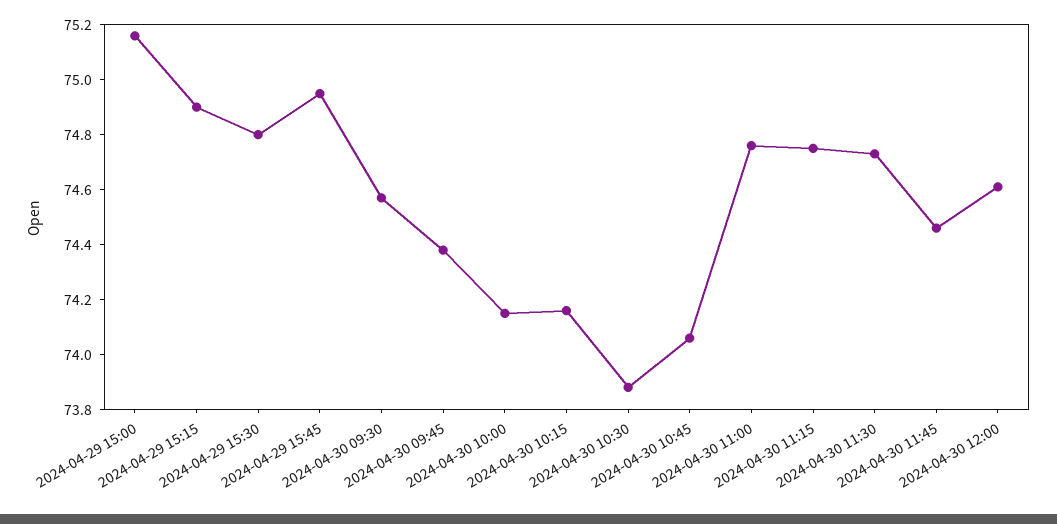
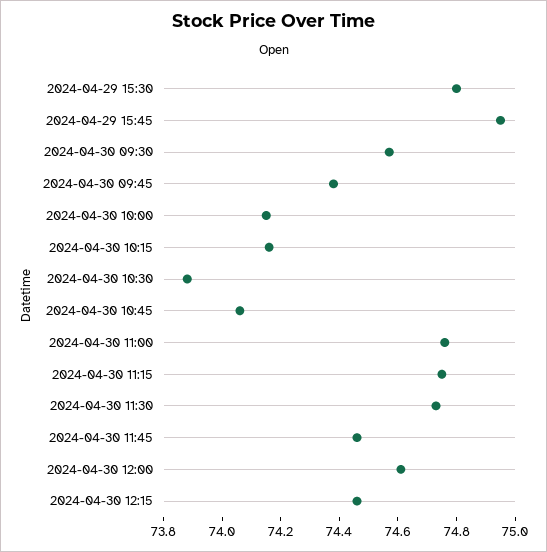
2024-04-29 15:00: 75.15 -> none
2024-04-29 15:15: 74.9 -> none
2024-04-30 12:15: none -> 74.45

